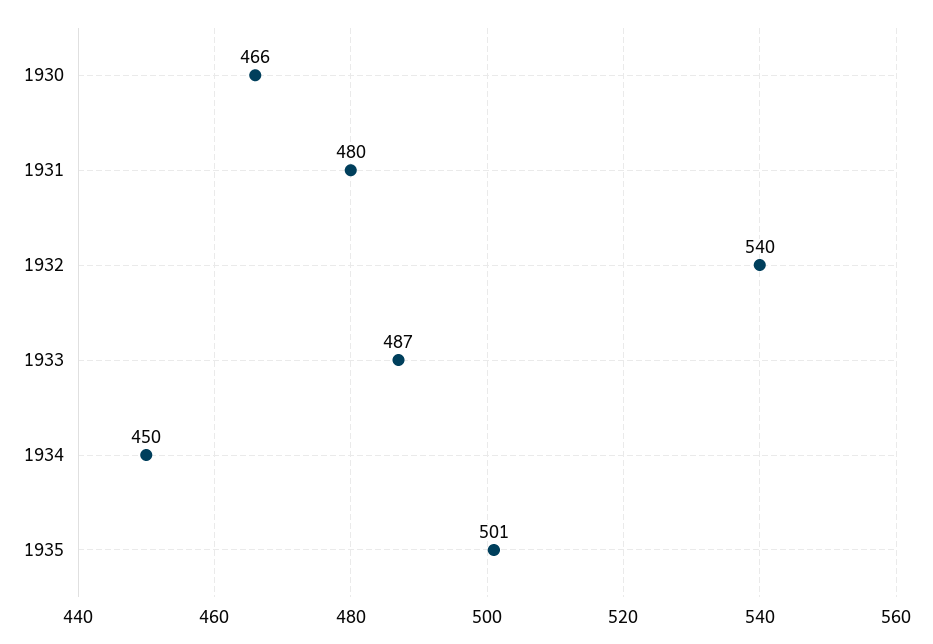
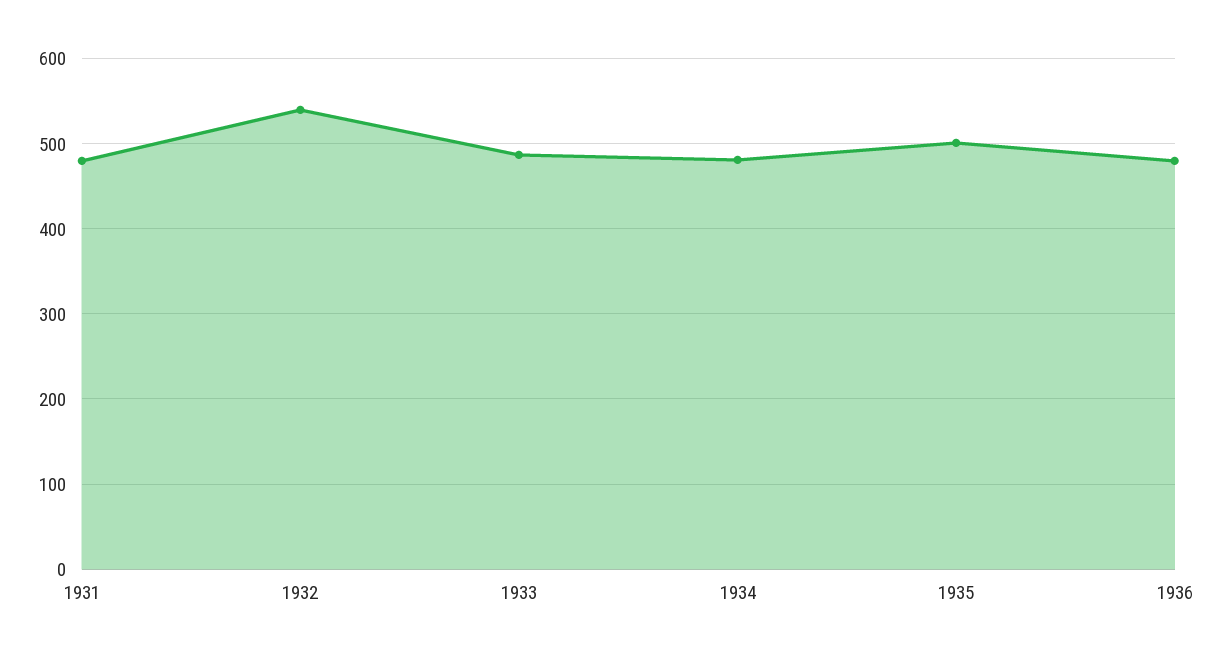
1930: 466 -> none
1934: 450 -> 480
1936: none -> 480

